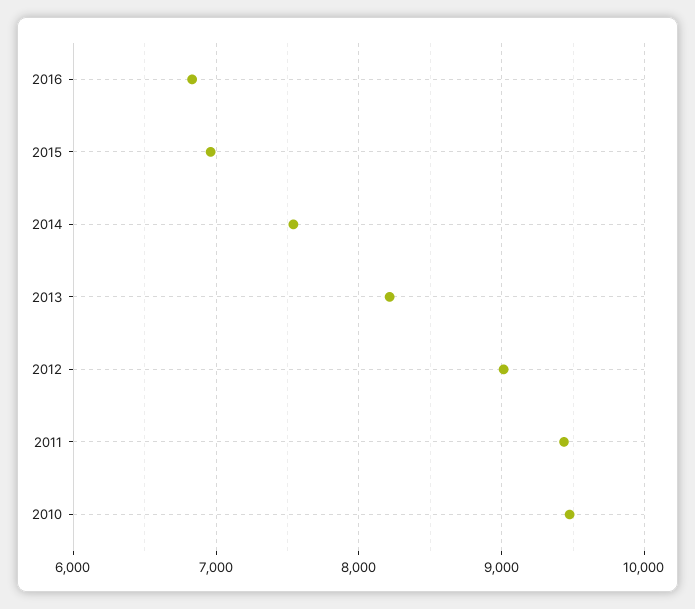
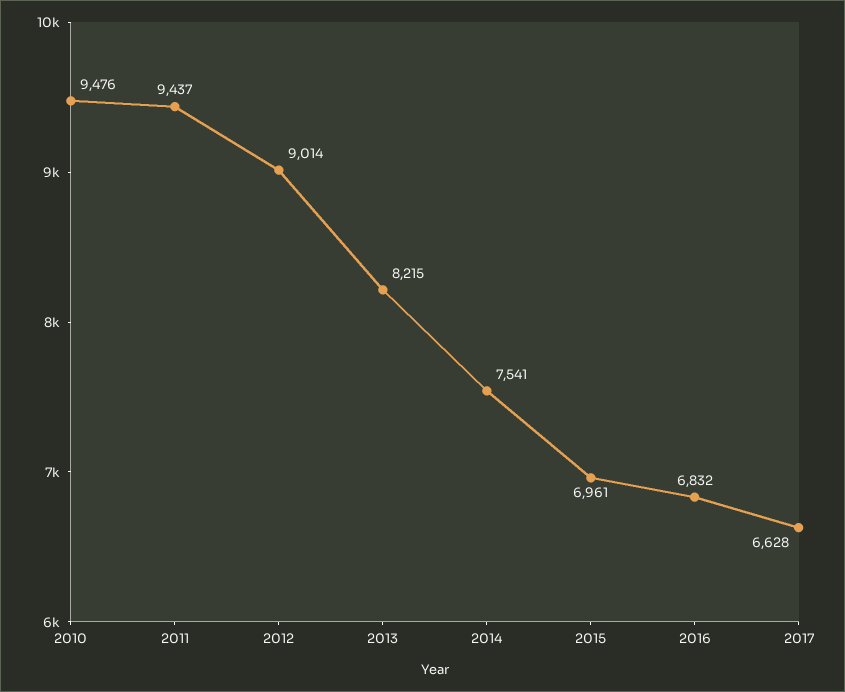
2017: none -> 6628

